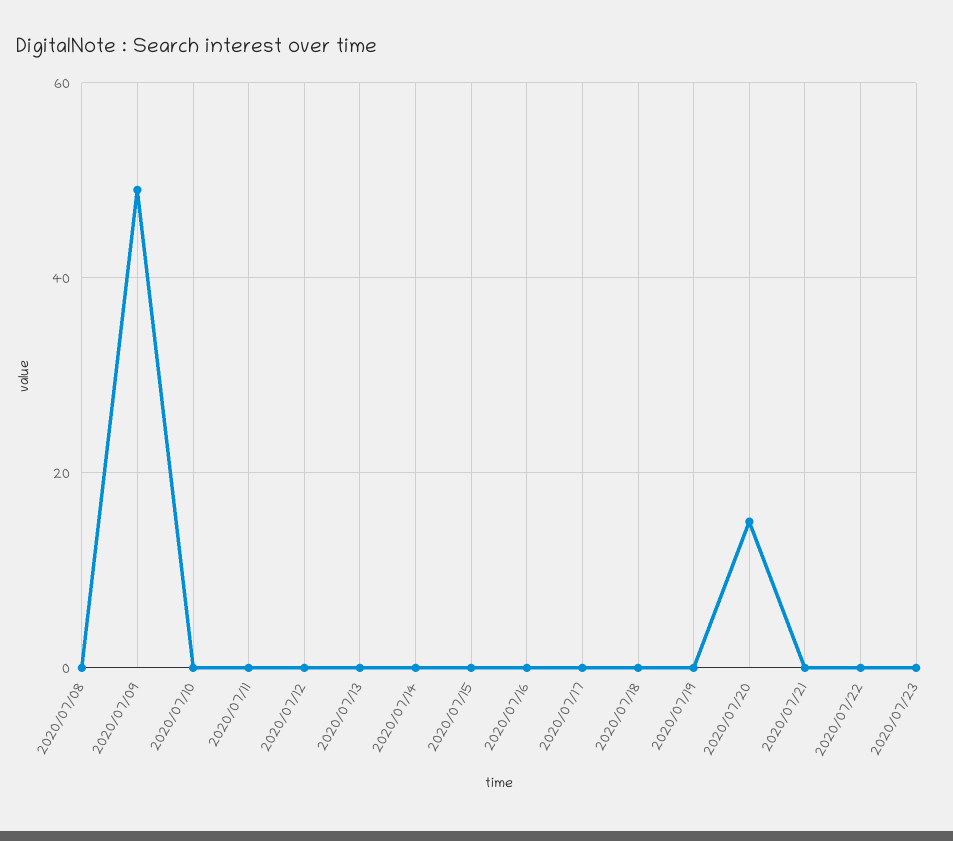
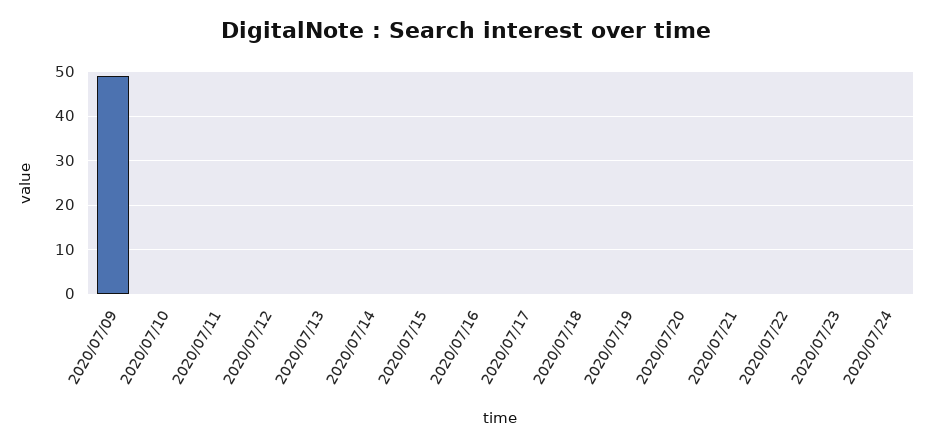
2020/07/08: 0 -> none
2020/07/20: 15 -> 0
2020/07/24: none -> 0

